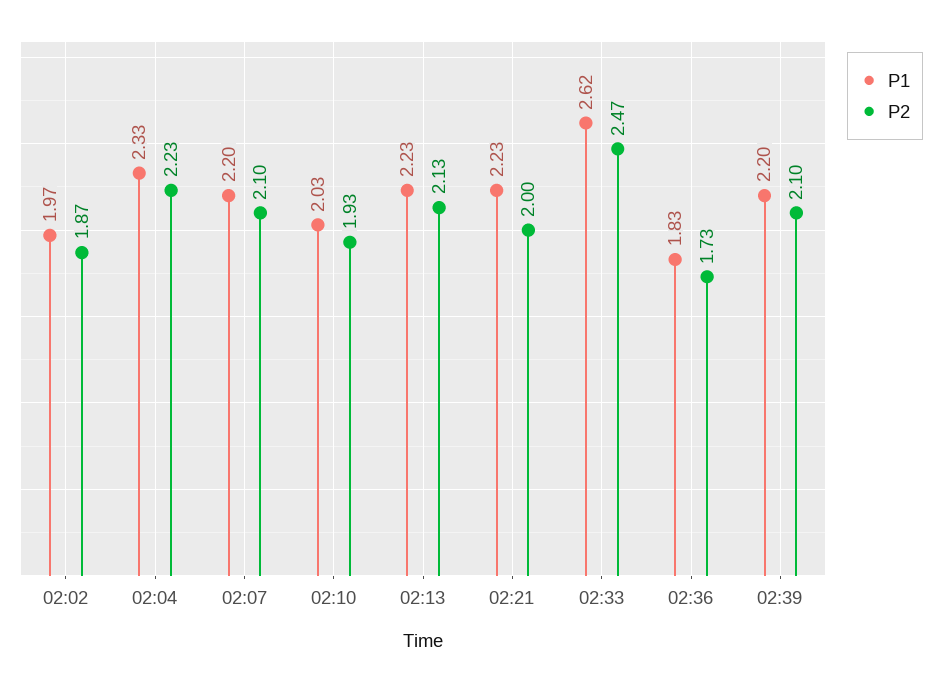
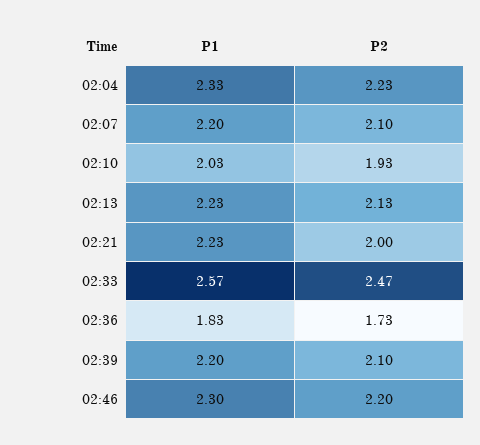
P1, 02:02: 1.97 -> none
P2, 02:02: 1.87 -> none
P1, 02:33: 2.62 -> 2.57
P1, 02:46: none -> 2.3
P2, 02:46: none -> 2.2

